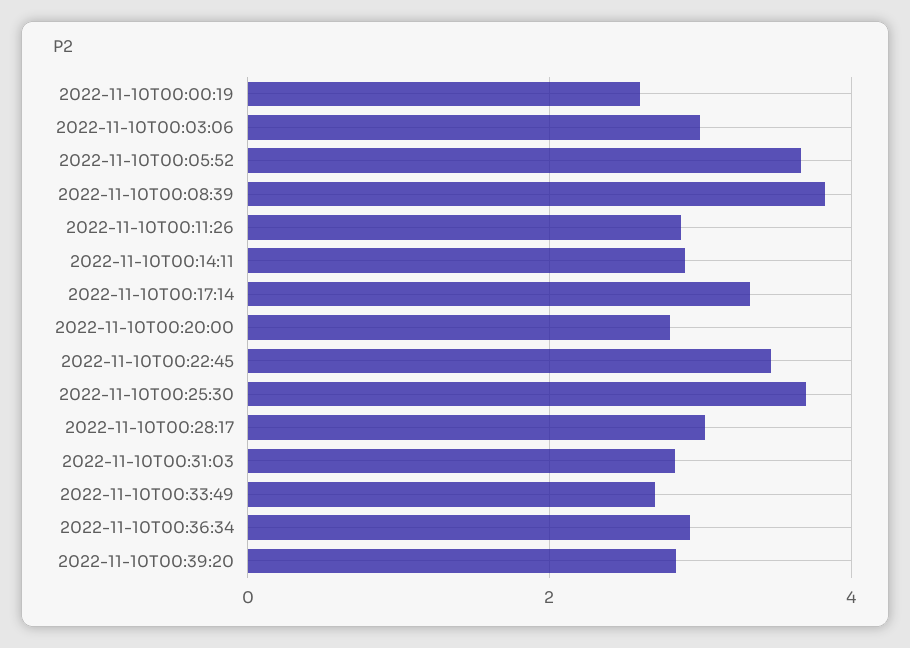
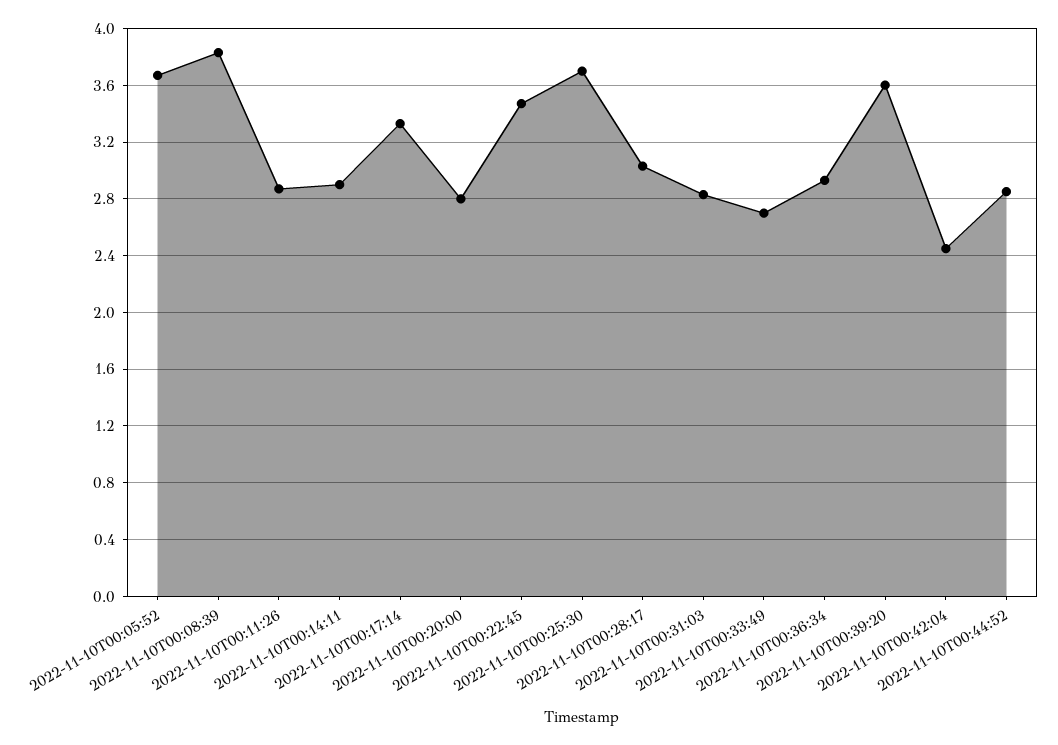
2022-11-10T00:00:19: 2.6 -> none
2022-11-10T00:03:06: 3 -> none
2022-11-10T00:39:20: 2.8 -> 3.6
2022-11-10T00:42:04: none -> 2.45
2022-11-10T00:44:52: none -> 2.85

